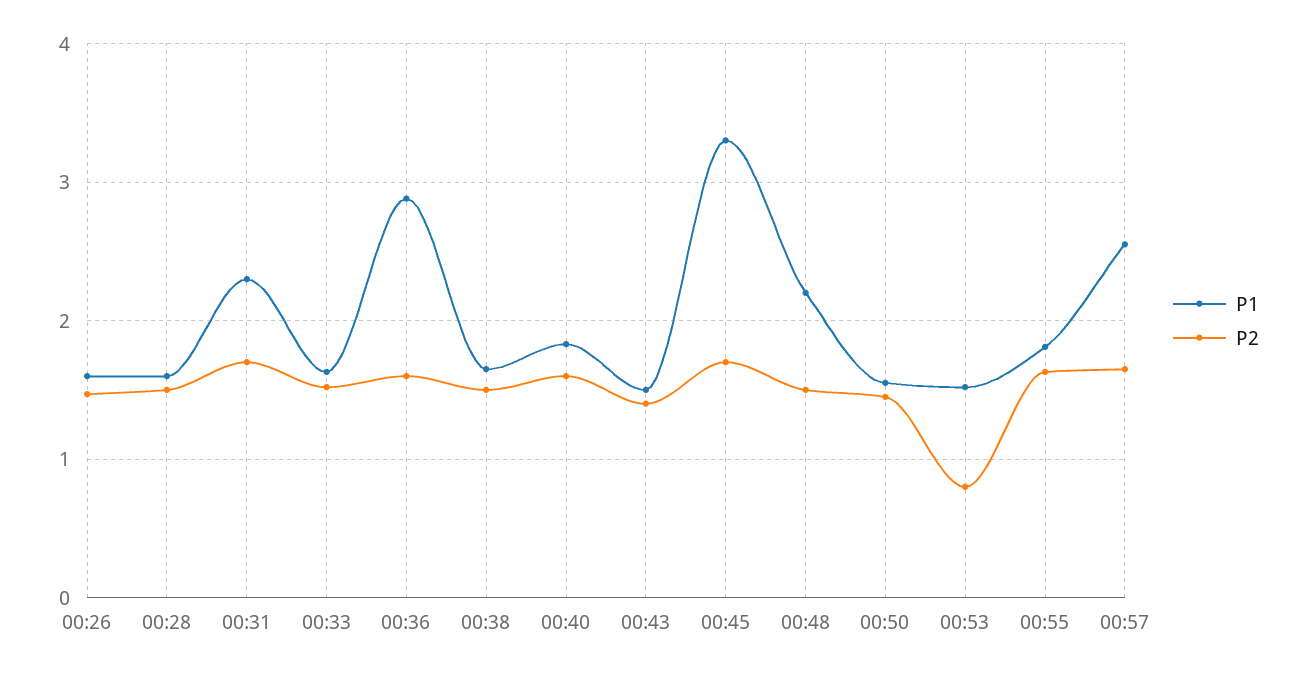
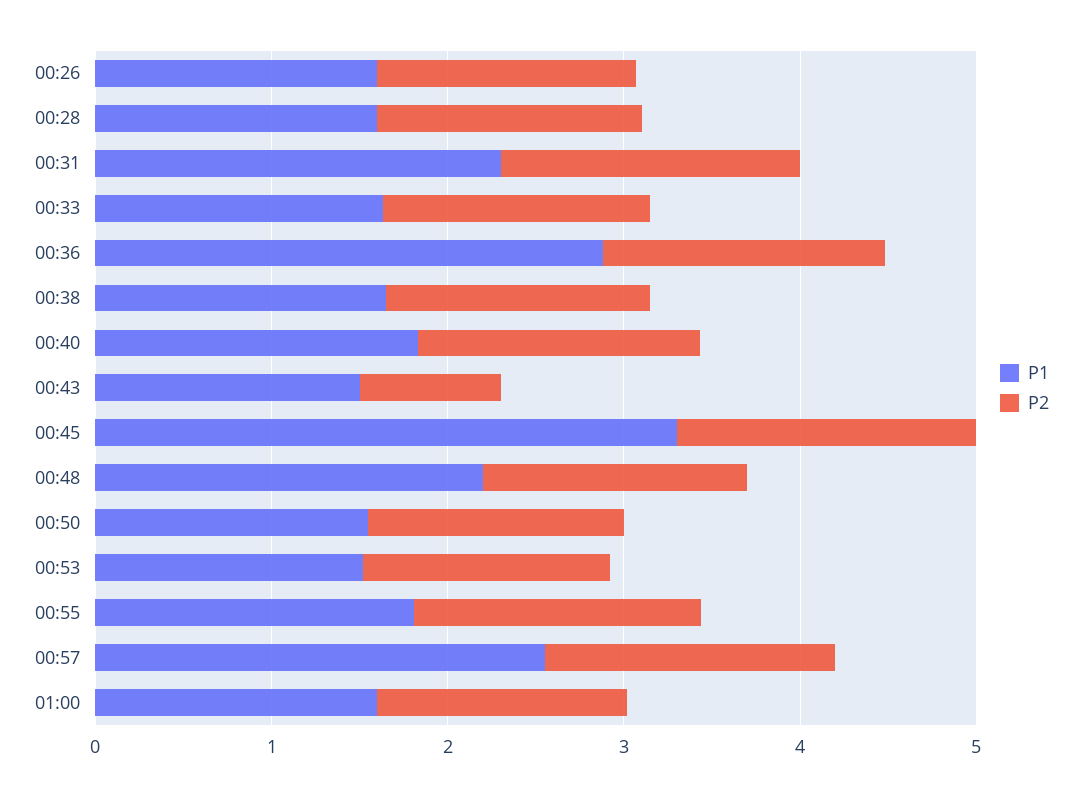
P2, 00:43: 1.4 -> 0.8
P2, 00:53: 0.8 -> 1.4
P1, 01:00: none -> 1.6
P2, 01:00: none -> 1.4

